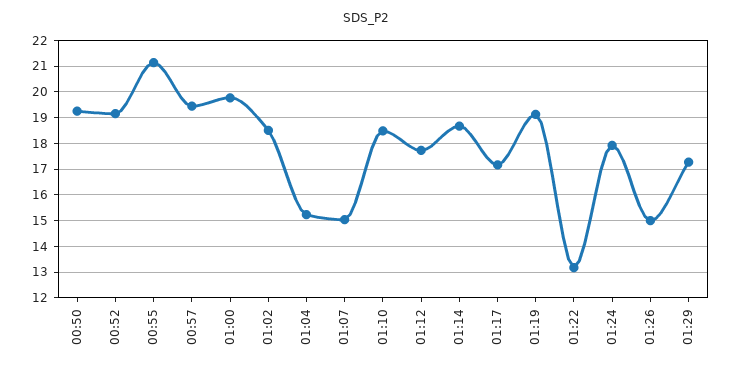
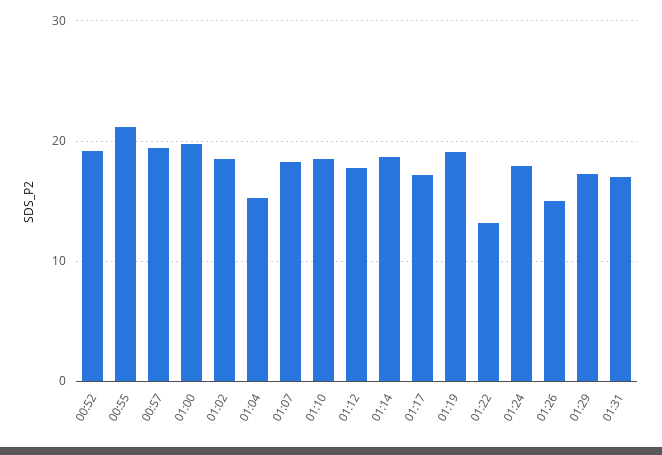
00:50: 19.25 -> none
01:07: 15 -> 18
01:31: none -> 17

